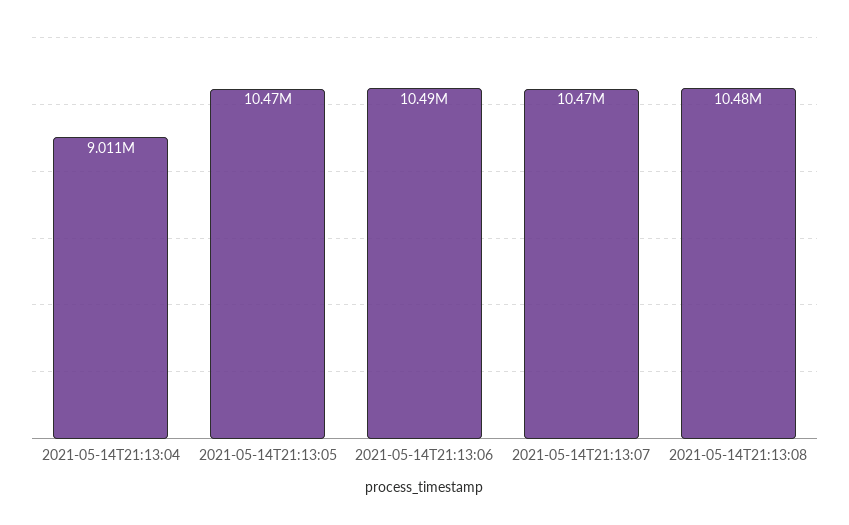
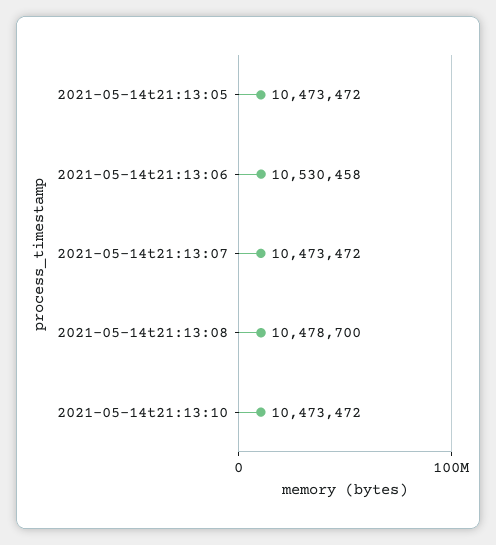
2021-05-14T21:13:04: 9011000 -> none
2021-05-14T21:13:06: 10490000 -> 10530458
2021-05-14t21:13:10: none -> 10473472

